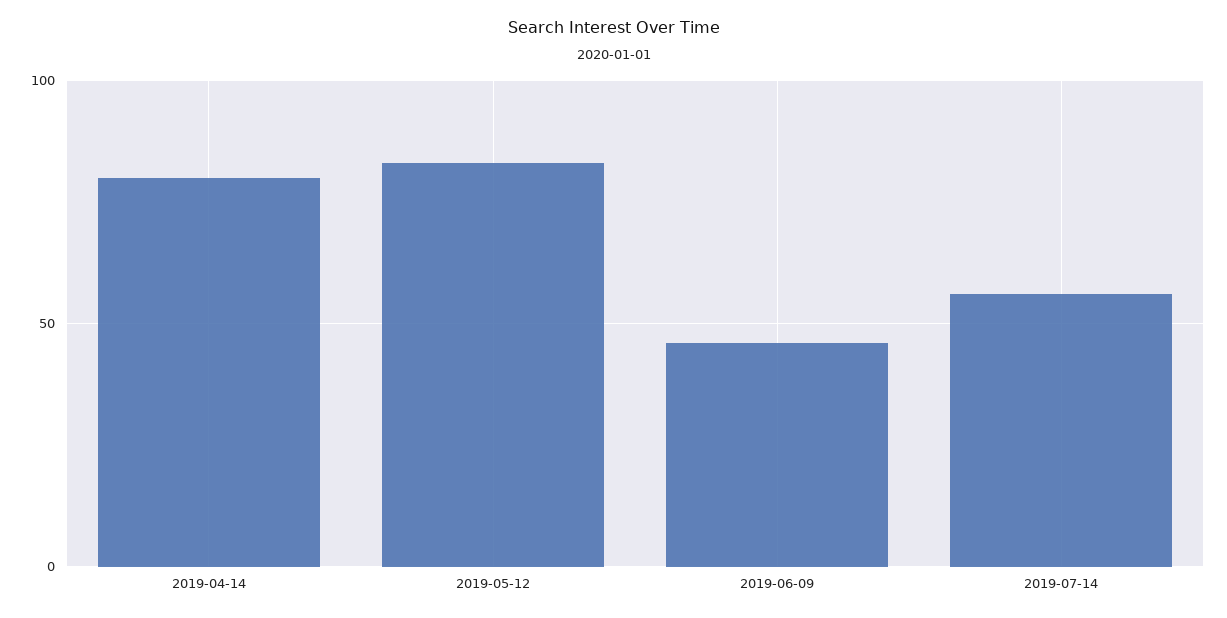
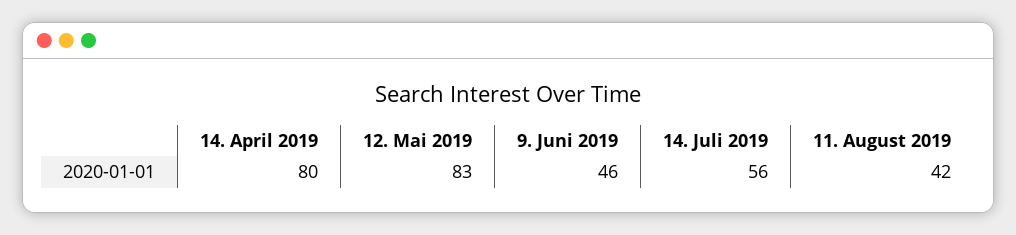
11. August 2019: none -> 42

